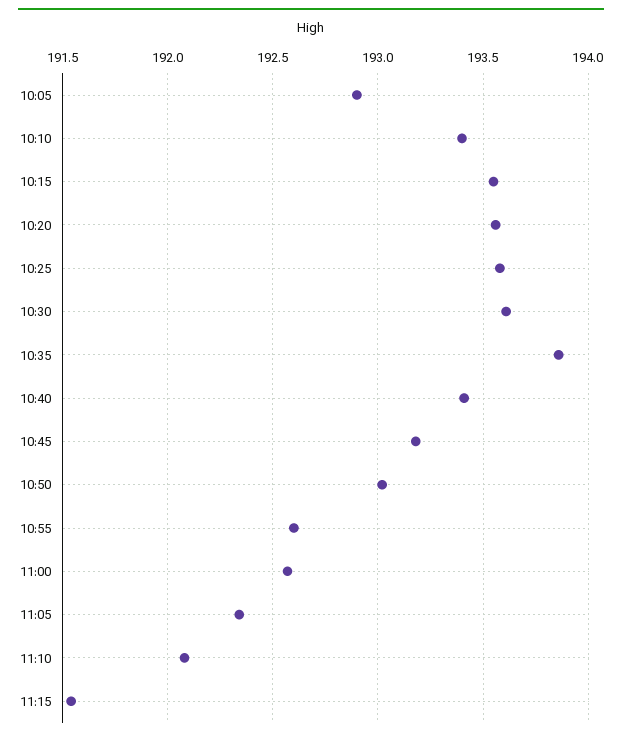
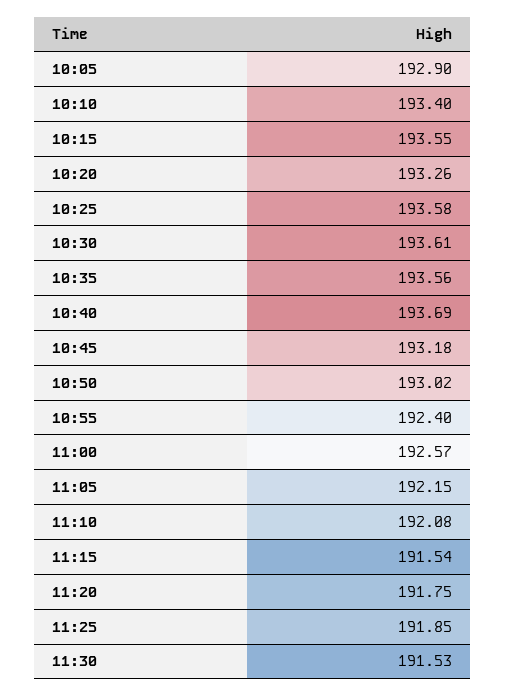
10:20: 193.55 -> 193.26
10:35: 193.85 -> 193.56
10:40: 193.4 -> 193.69
10:55: 192.6 -> 192.4
11:05: 192.35 -> 192.15
11:20: none -> 191.75
11:25: none -> 191.85
11:30: none -> 191.53

